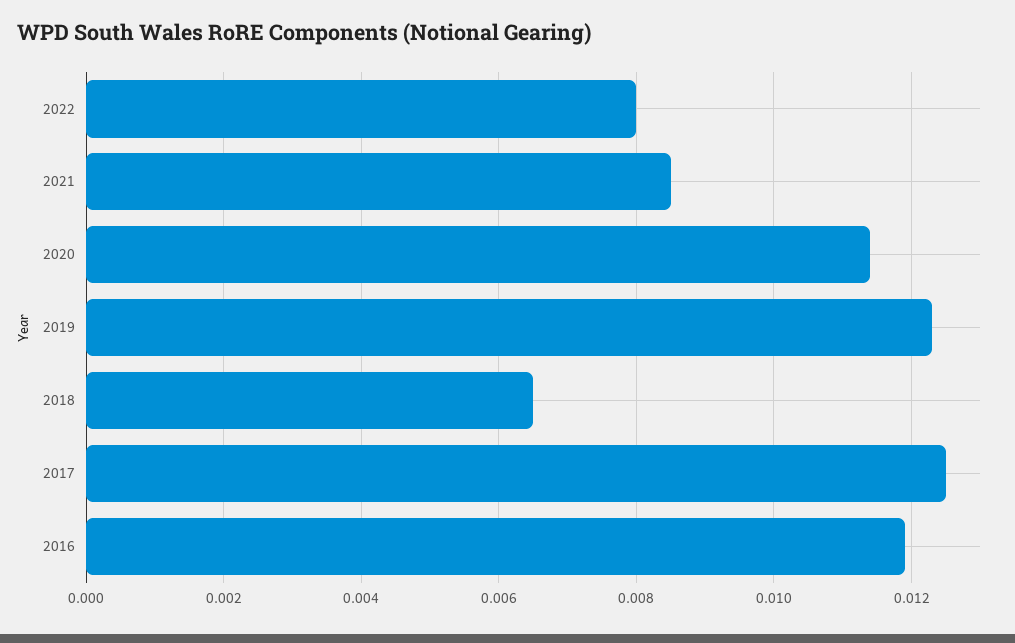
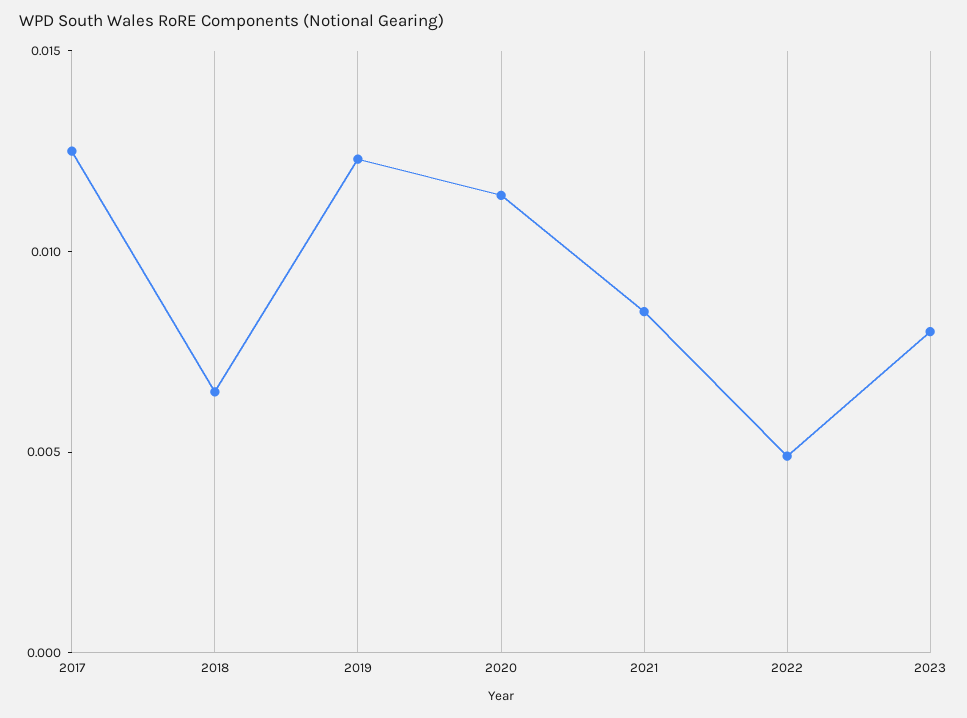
2022: 0.008 -> 0.005
2016: 0.012 -> none
2023: none -> 0.008

